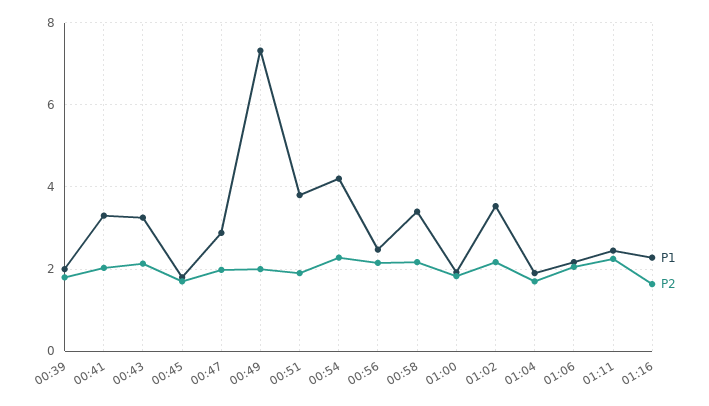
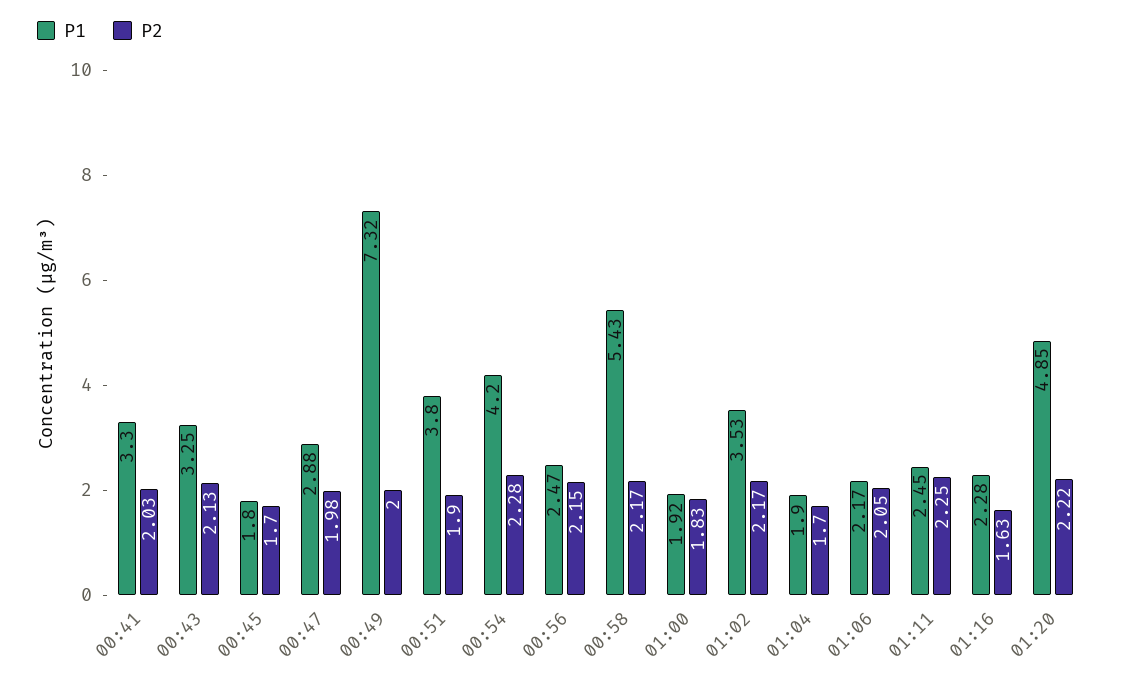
P1, 00:39: 2 -> none
P2, 00:39: 1.8 -> none
P1, 00:58: 3.4 -> 5.43
P1, 01:20: none -> 4.85
P2, 01:20: none -> 2.22

